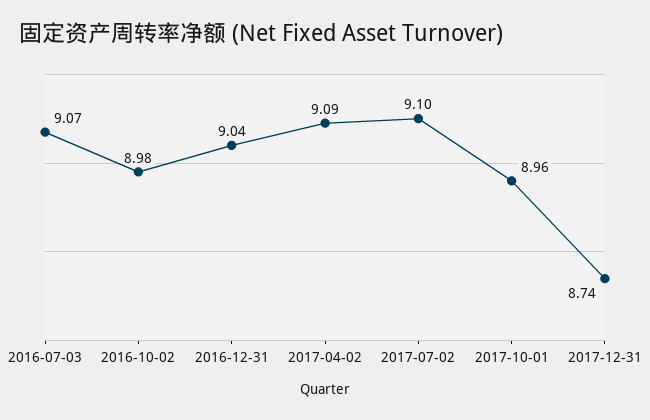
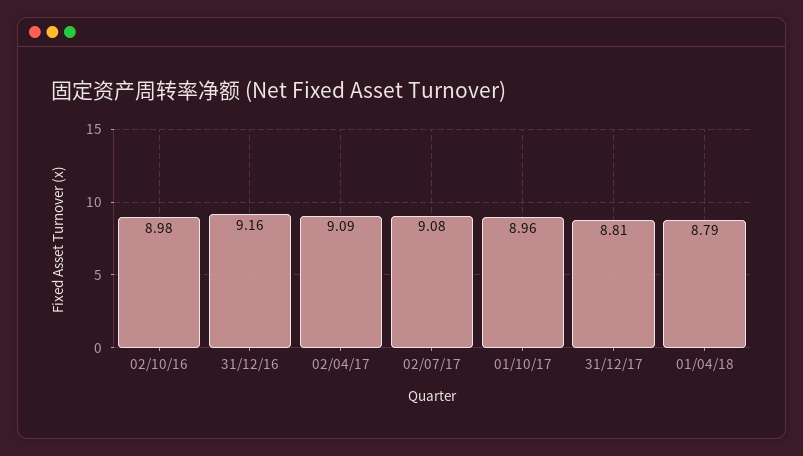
2016-07-03: 9.07 -> none
2016-12-31: 9.04 -> 9.16
2017-07-02: 9.1 -> 9.08
2017-12-31: 8.74 -> 8.81
01/04/18: none -> 8.79

